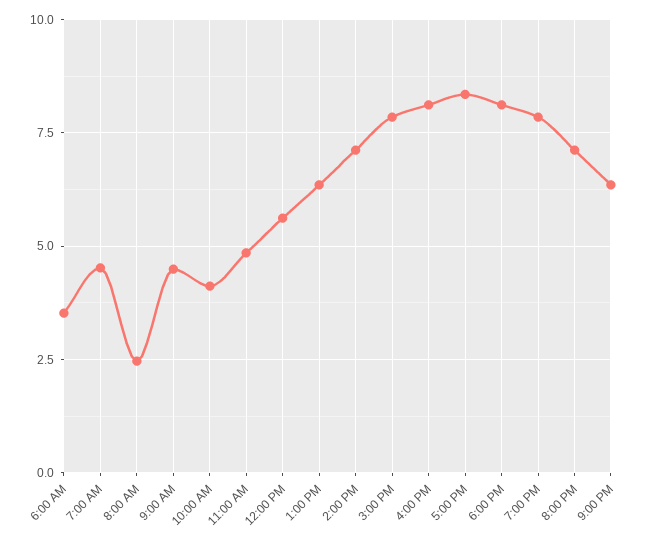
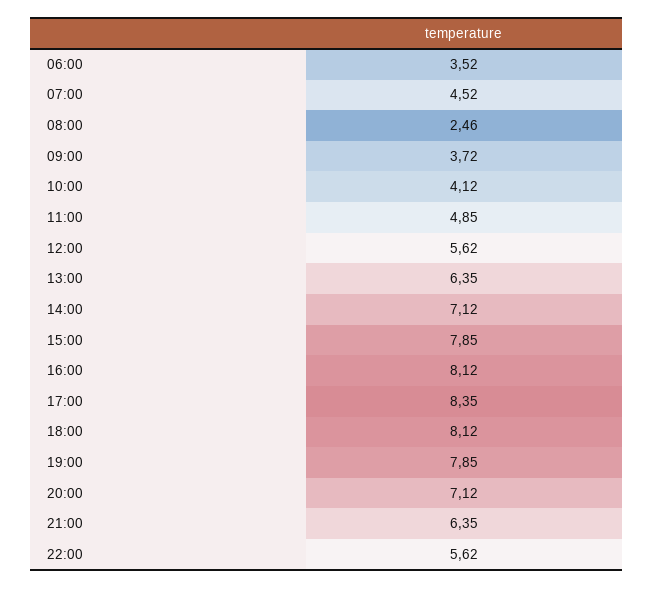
9:00 AM: 4.5 -> 3.72
22:00: none -> 5.62

